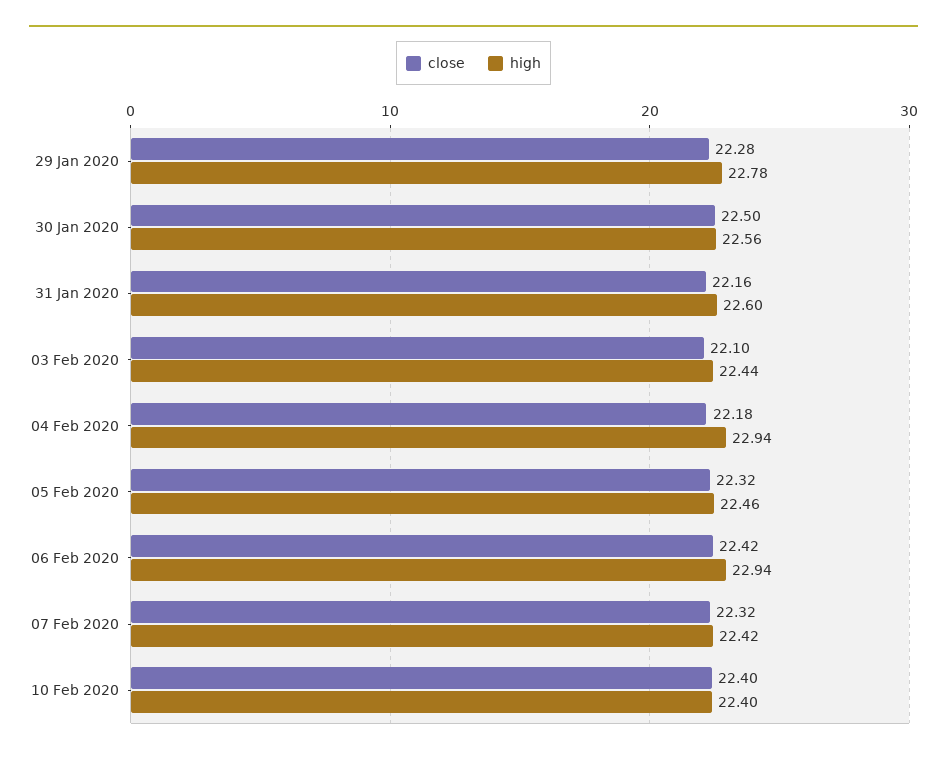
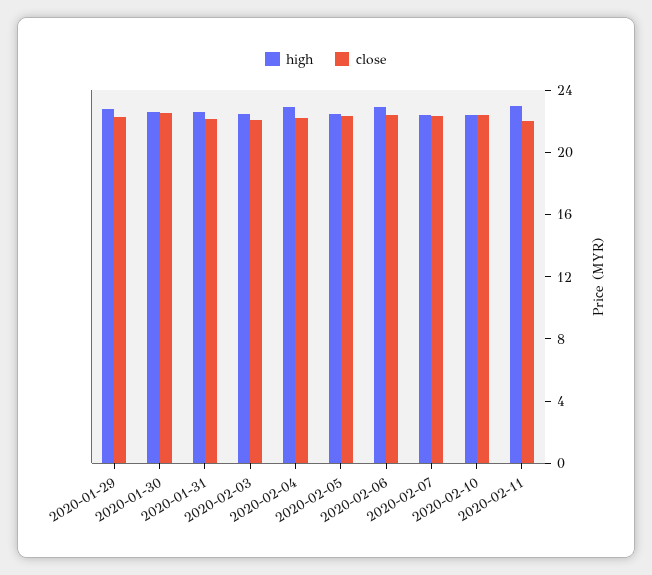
high, 2020-02-11: none -> 23
close, 2020-02-11: none -> 22

